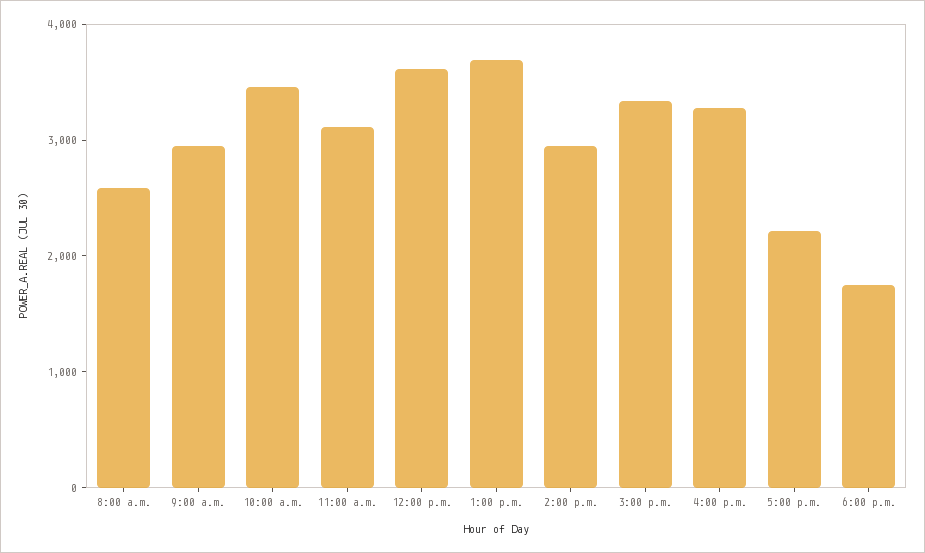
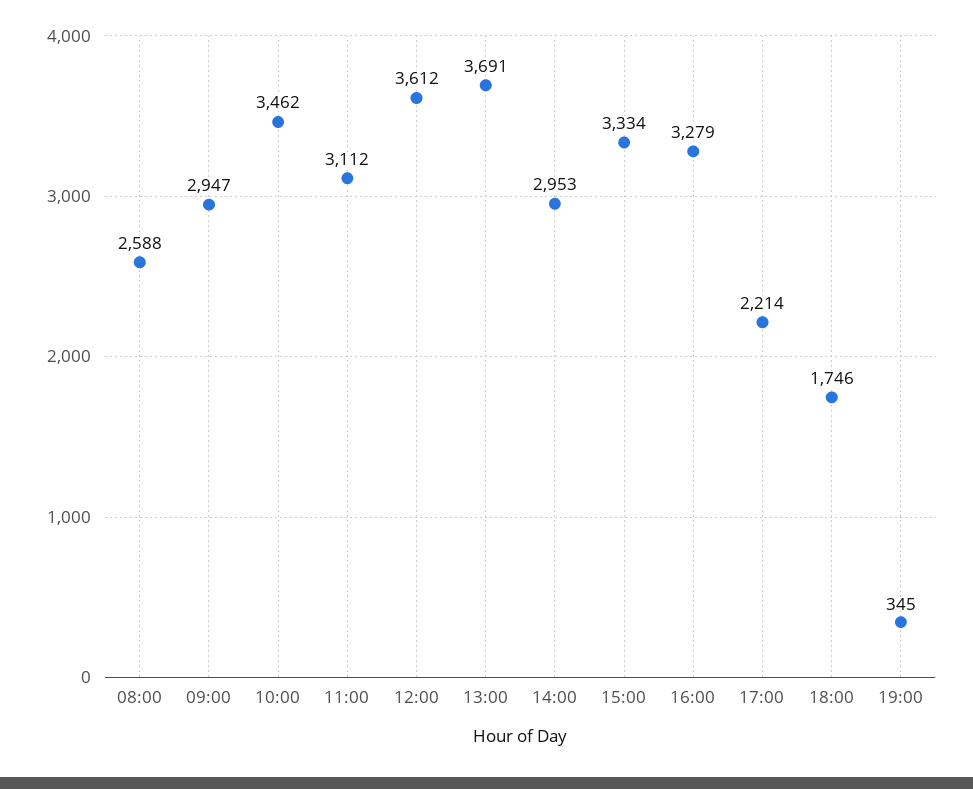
19:00: none -> 345

